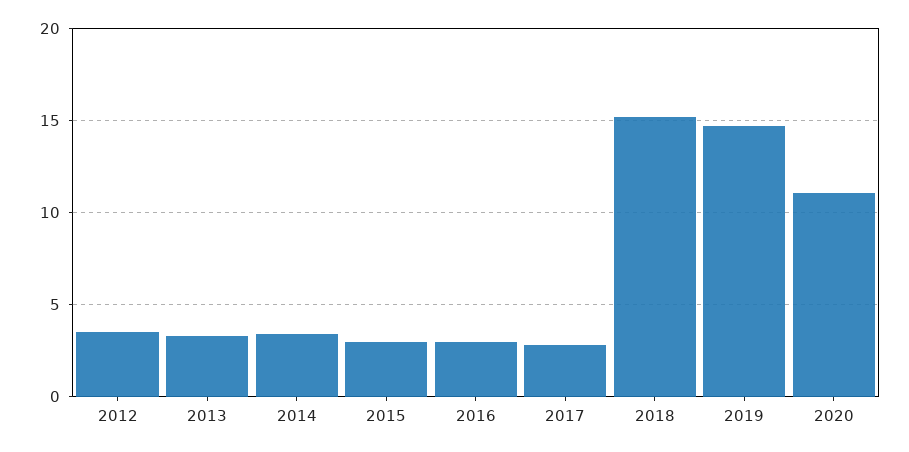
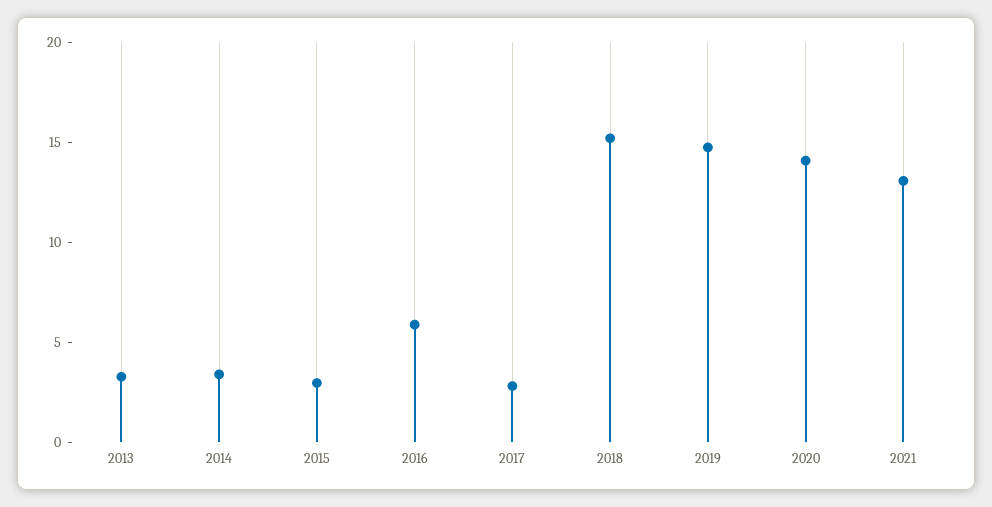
2012: 3.5 -> none
2016: 3 -> 6
2020: 11 -> 14
2021: none -> 13

